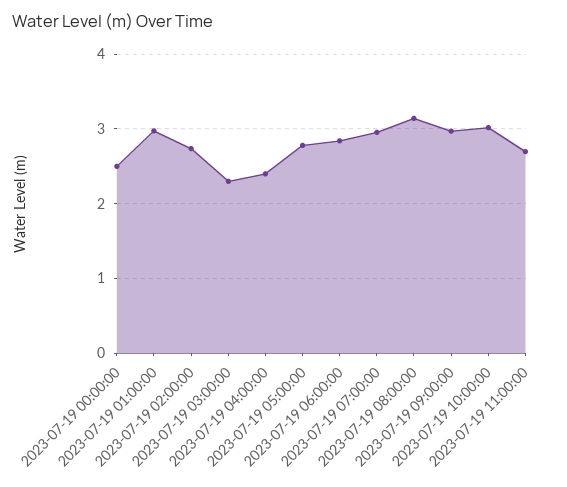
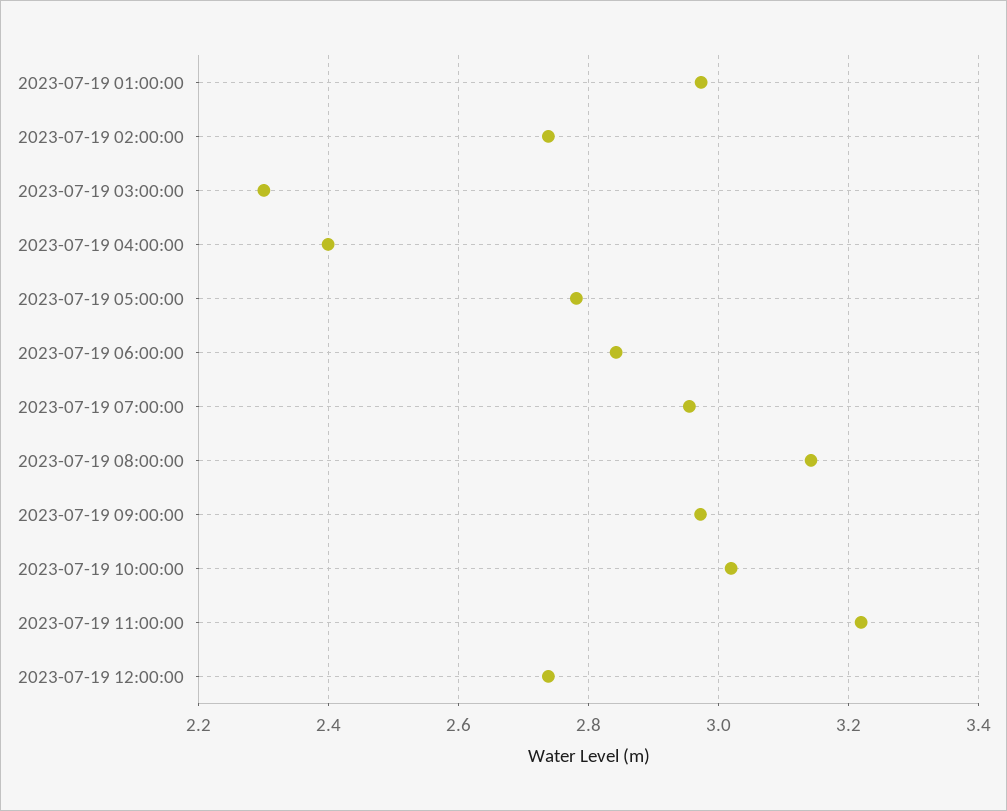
2023-07-19 00:00:00: 2.5 -> none
2023-07-19 11:00:00: 2.7 -> 3.22
2023-07-19 12:00:00: none -> 2.74

